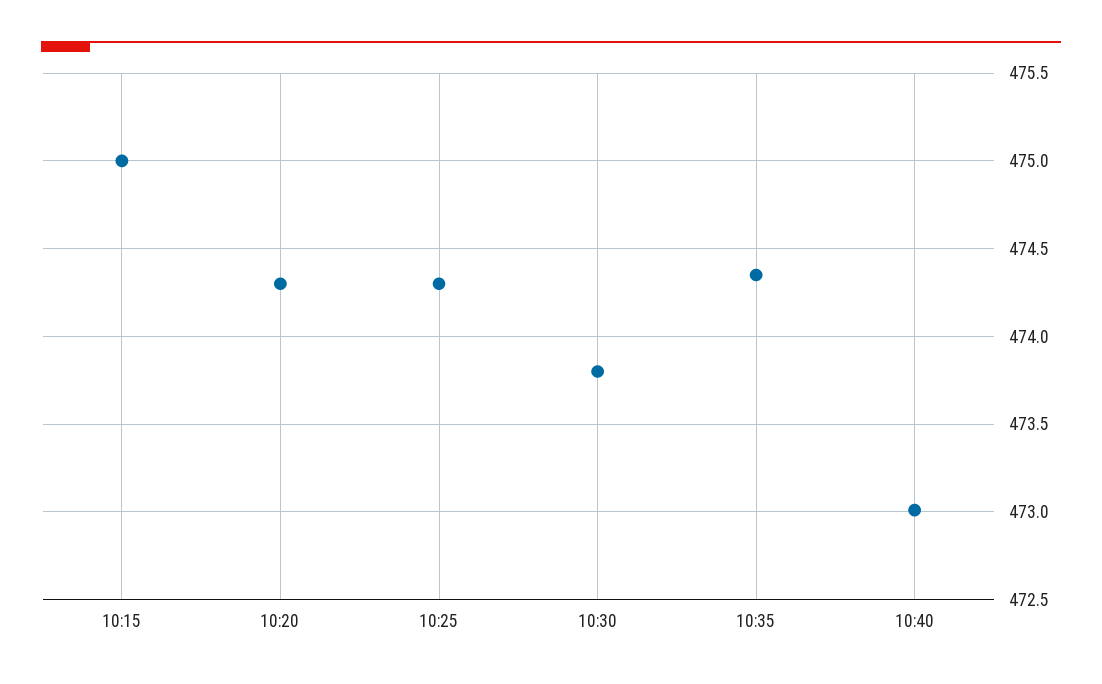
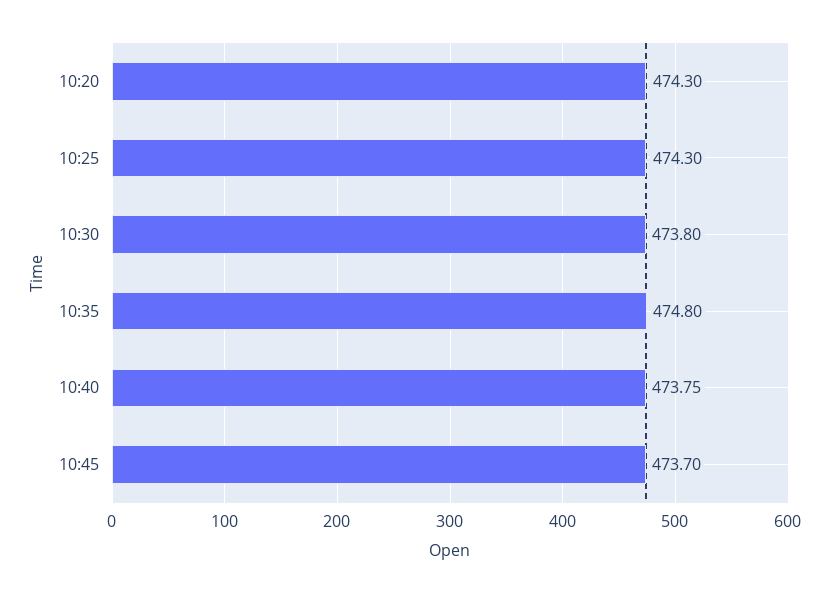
10:15: 475 -> none
10:35: 474.35 -> 474.8
10:40: 473 -> 473.75
10:45: none -> 473.7

